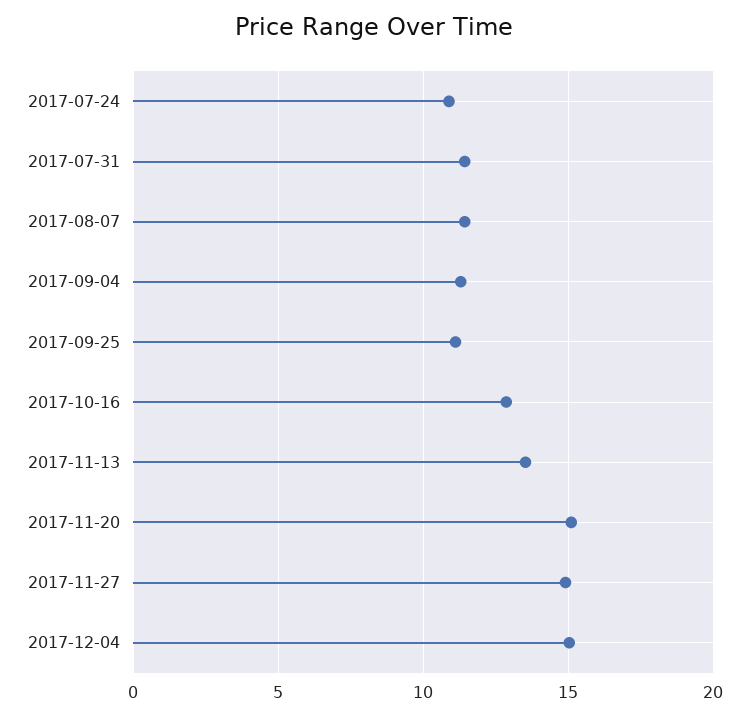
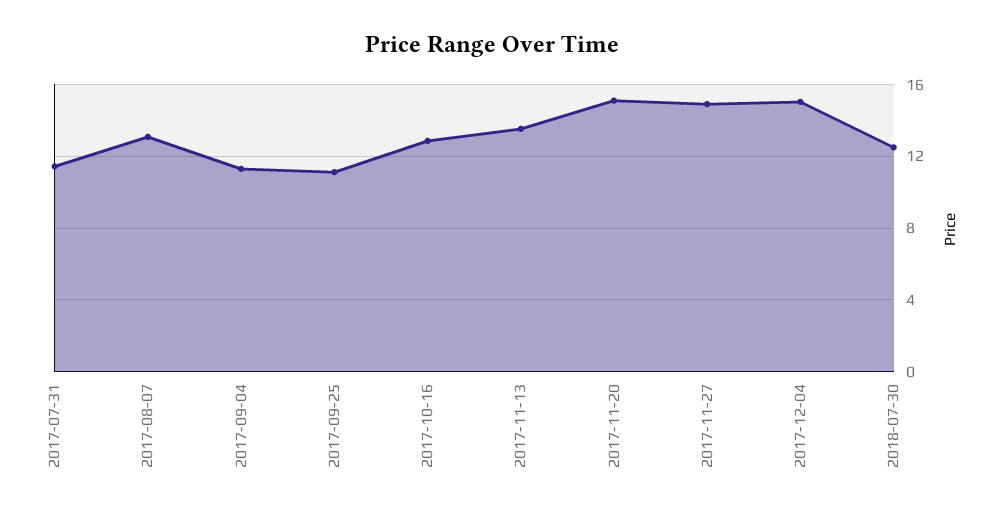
2017-07-24: 11 -> none
2017-08-07: 11.5 -> 13
2018-07-30: none -> 12.5

